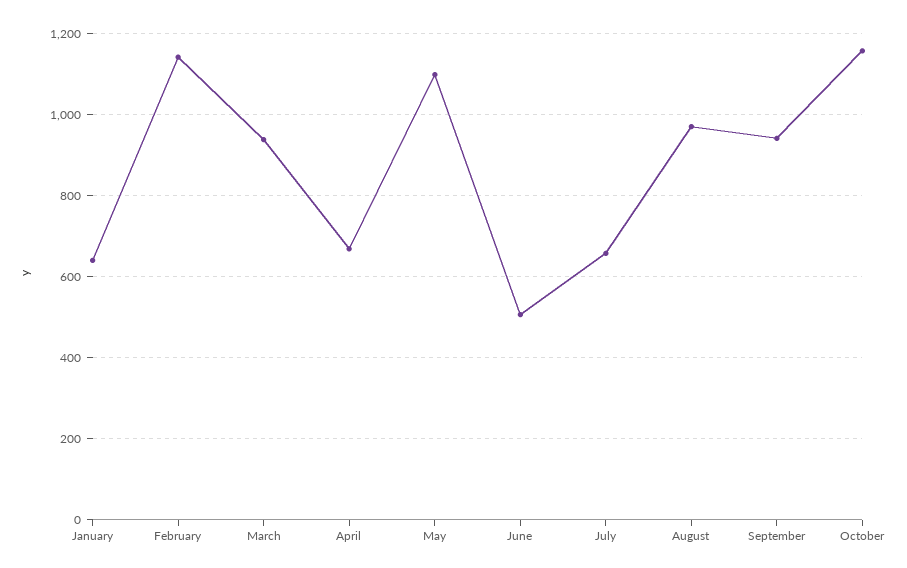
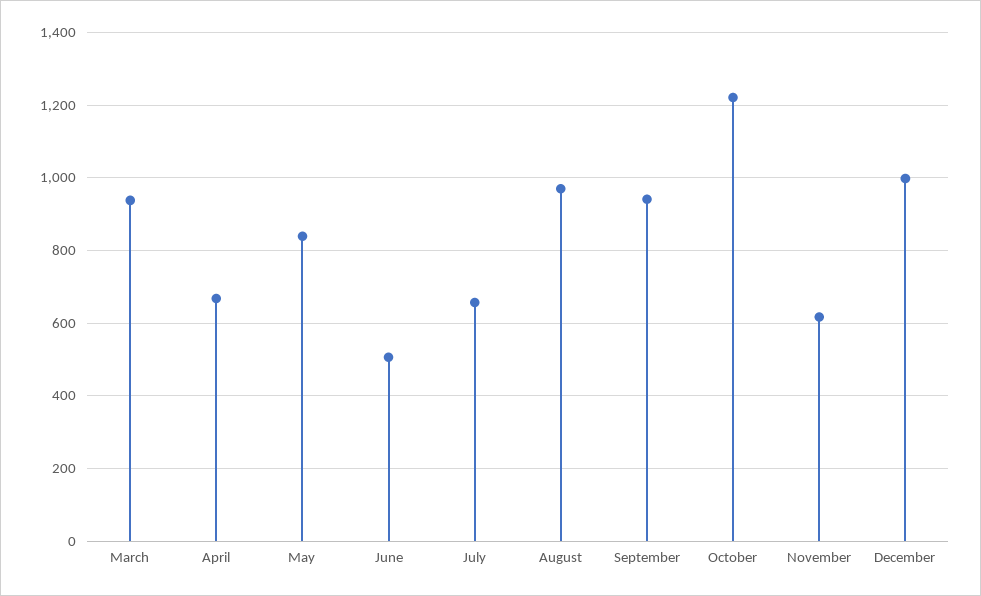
January: 640 -> none
February: 1140 -> none
May: 1100 -> 840
October: 1160 -> 1220
November: none -> 620
December: none -> 1000

